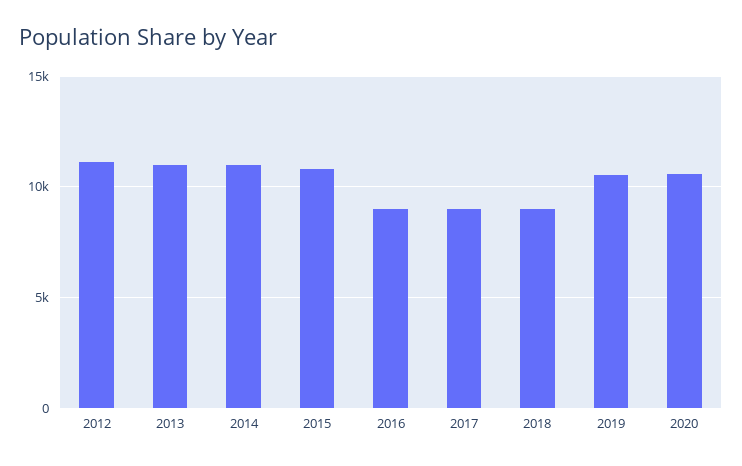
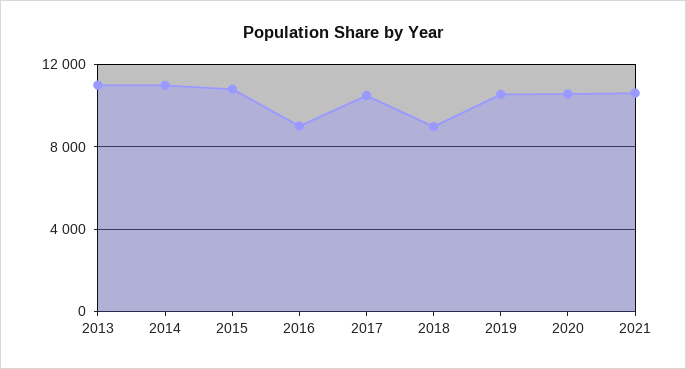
2012: 11000 -> none
2017: 9000 -> 10500
2021: none -> 10500

